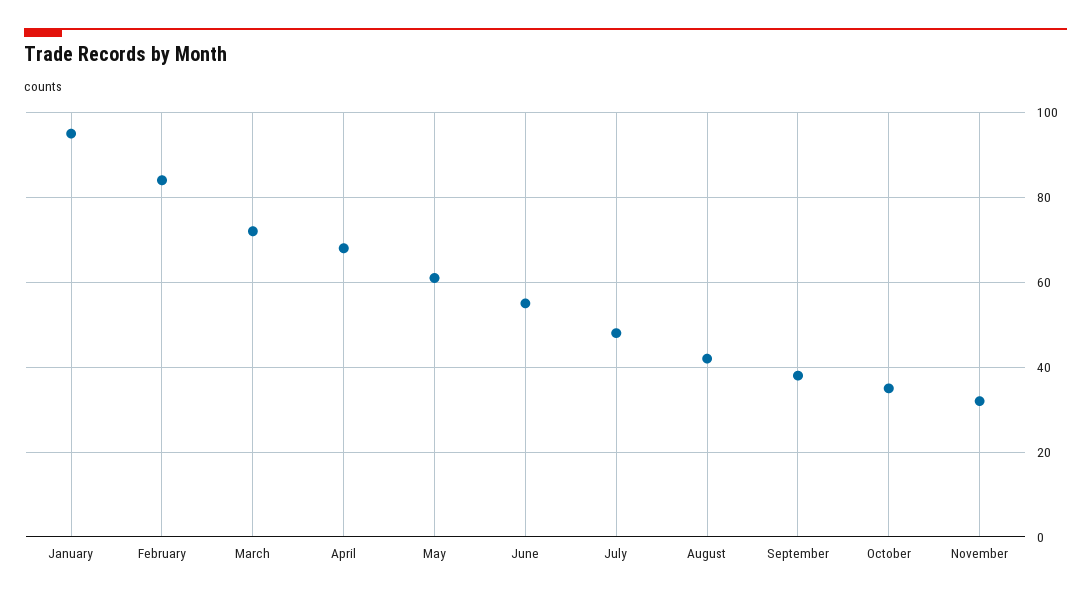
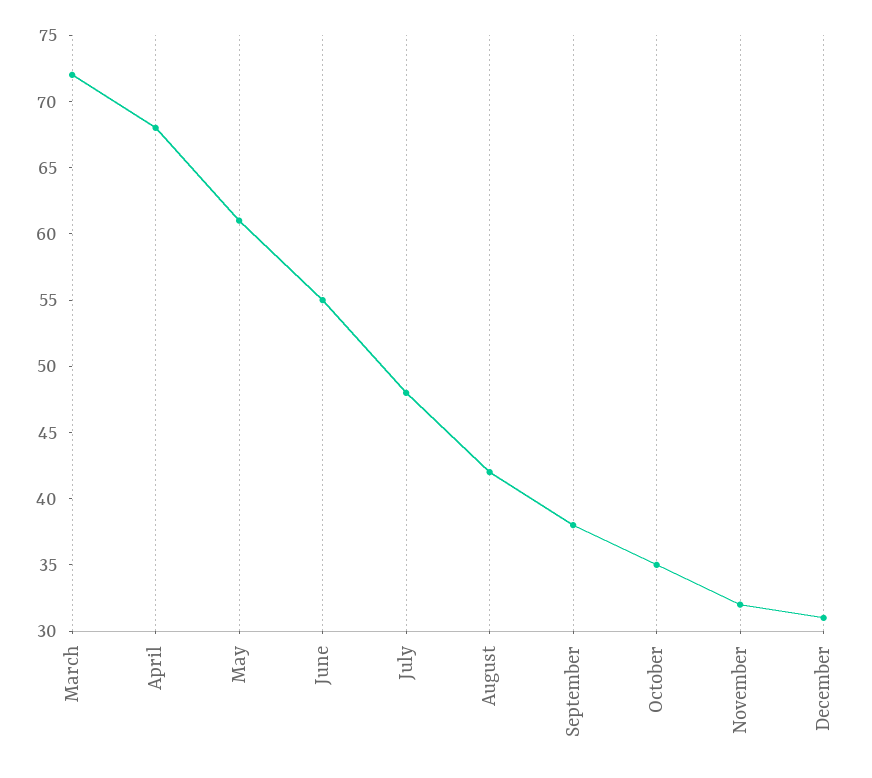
January: 95 -> none
February: 85 -> none
December: none -> 31

